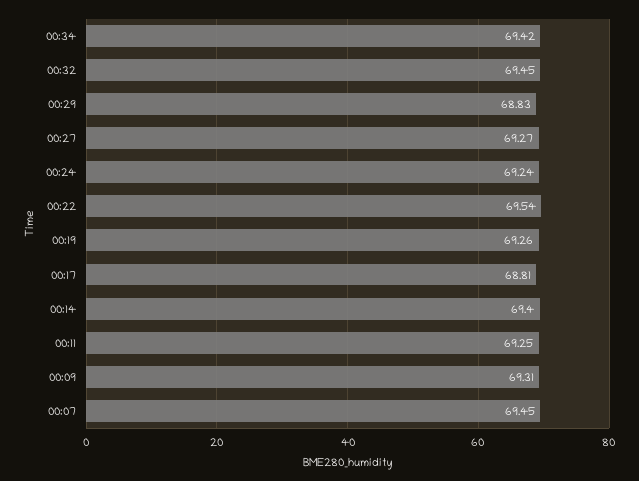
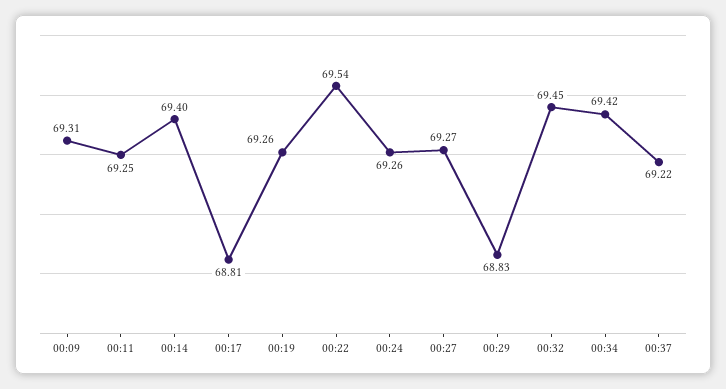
00:24: 69.24 -> 69.26
00:07: 69.45 -> none
00:37: none -> 69.22

